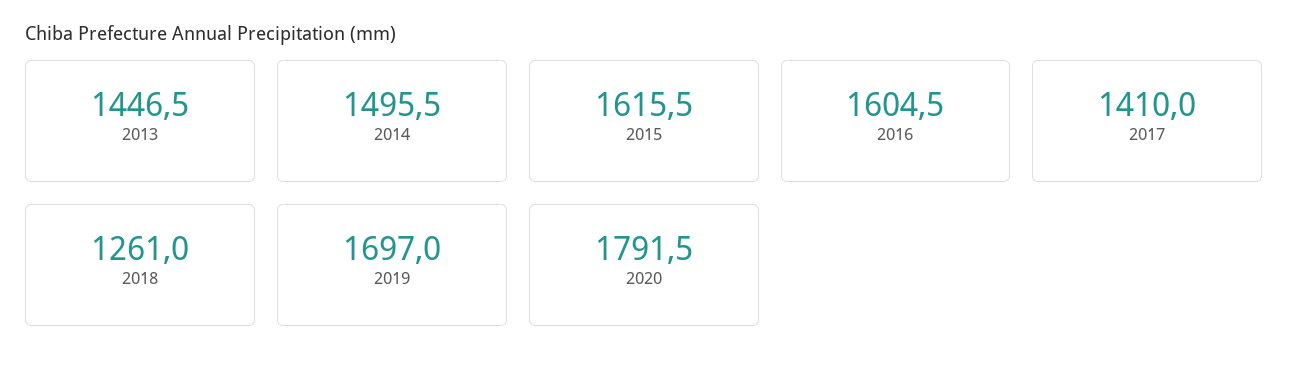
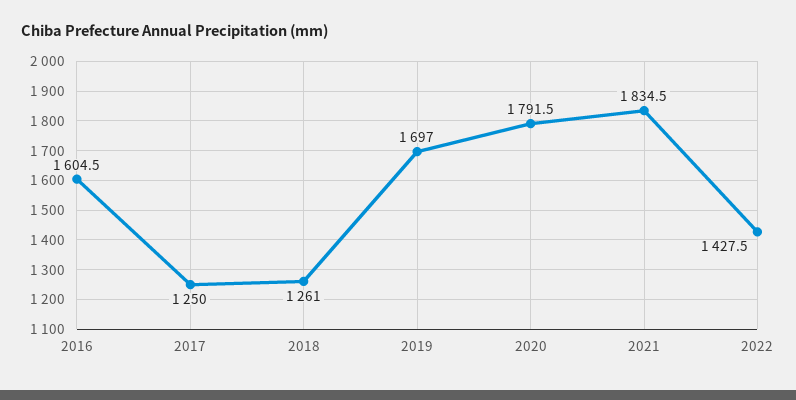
2013: 1446.5 -> none
2014: 1495.5 -> none
2015: 1615.5 -> none
2017: 1410 -> 1250
2021: none -> 1834.5
2022: none -> 1427.5

